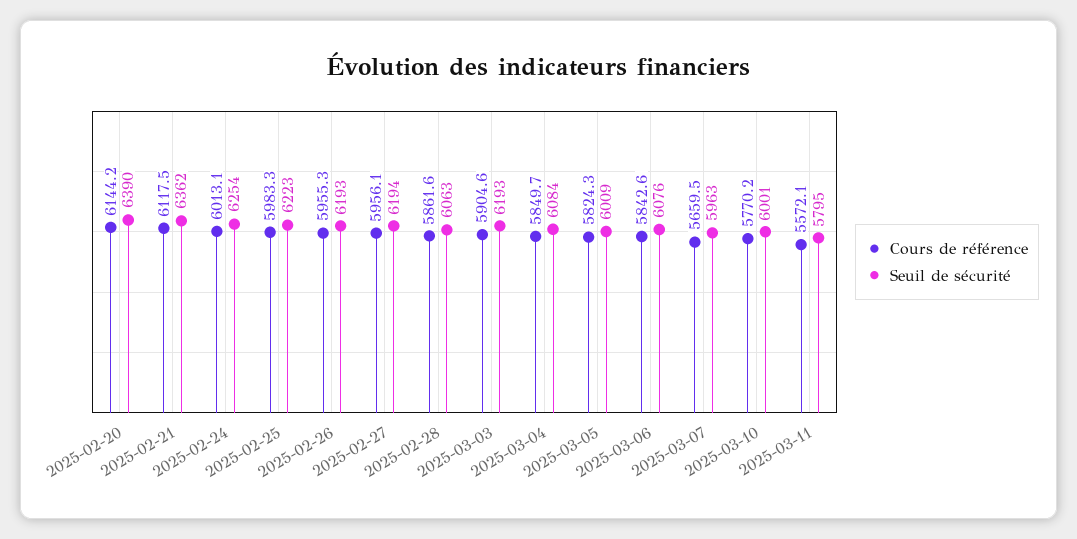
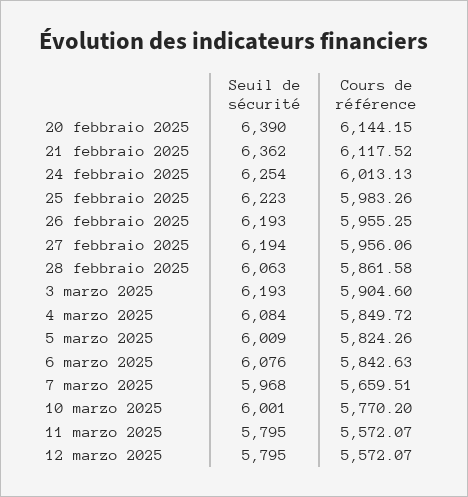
Seuil de sécurité, 2025-03-07: 5963 -> 5968
Seuil de sécurité, 12 marzo 2025: none -> 5795
Cours de référence, 12 marzo 2025: none -> 5572.07

